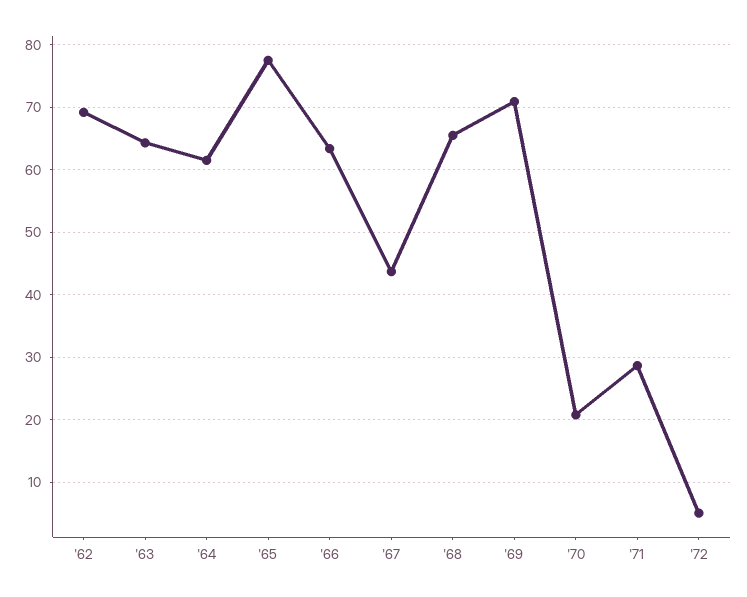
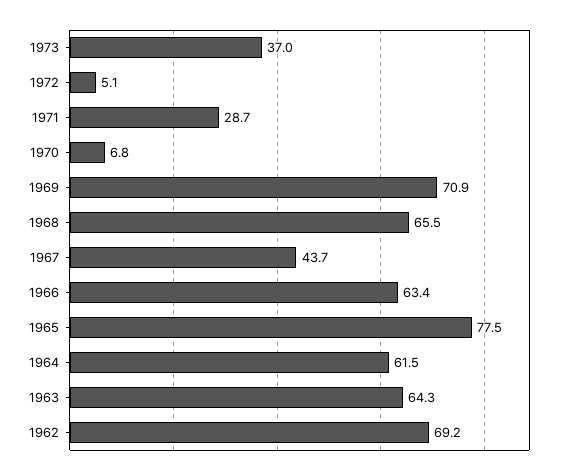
'70: 21 -> 6.8
1973: none -> 37

